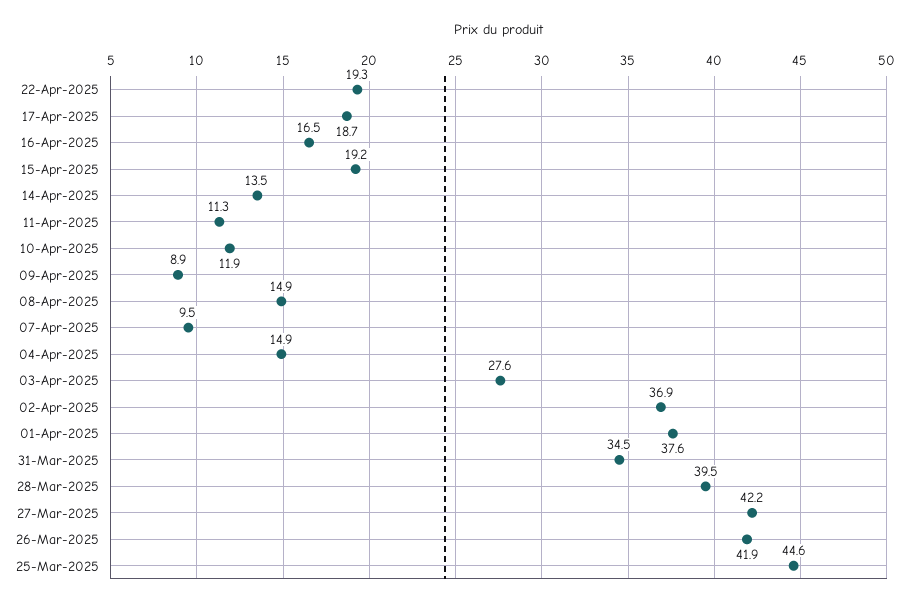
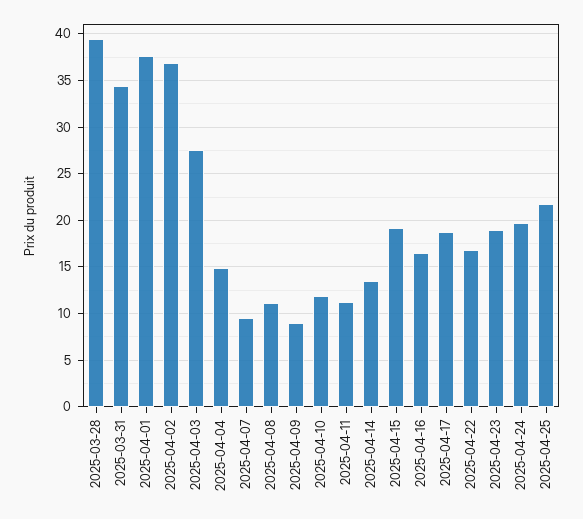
22-Apr-2025: 19.3 -> 17
08-Apr-2025: 14.9 -> 11
27-Mar-2025: 42.2 -> none
26-Mar-2025: 41.9 -> none
25-Mar-2025: 44.6 -> none
2025-04-23: none -> 19
2025-04-24: none -> 20
2025-04-25: none -> 22

